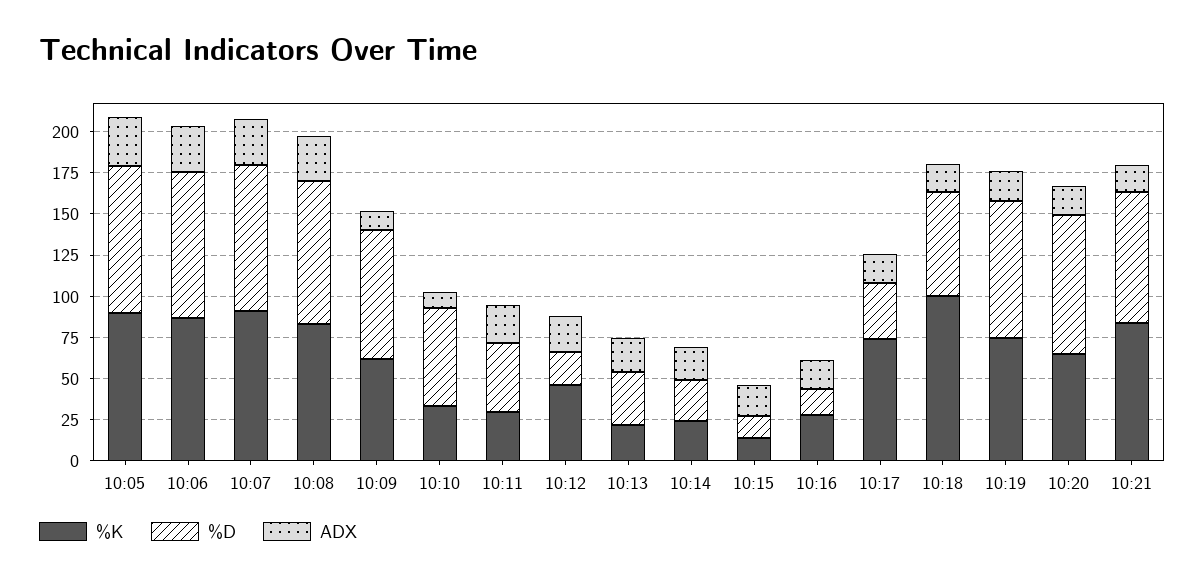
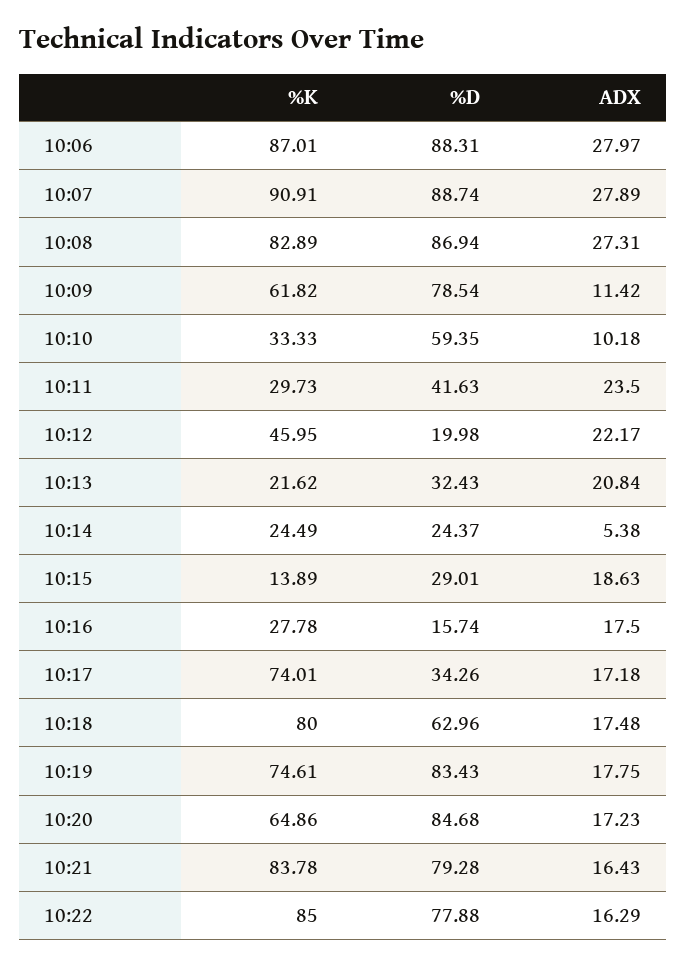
%K, 10:05: 90 -> none
%D, 10:05: 90 -> none
ADX, 10:05: 30 -> none
ADX, 10:14: 20 -> 5.38
%D, 10:15: 15 -> 29.01
%K, 10:18: 100 -> 80
%K, 10:22: none -> 85
%D, 10:22: none -> 77.88
ADX, 10:22: none -> 16.29

